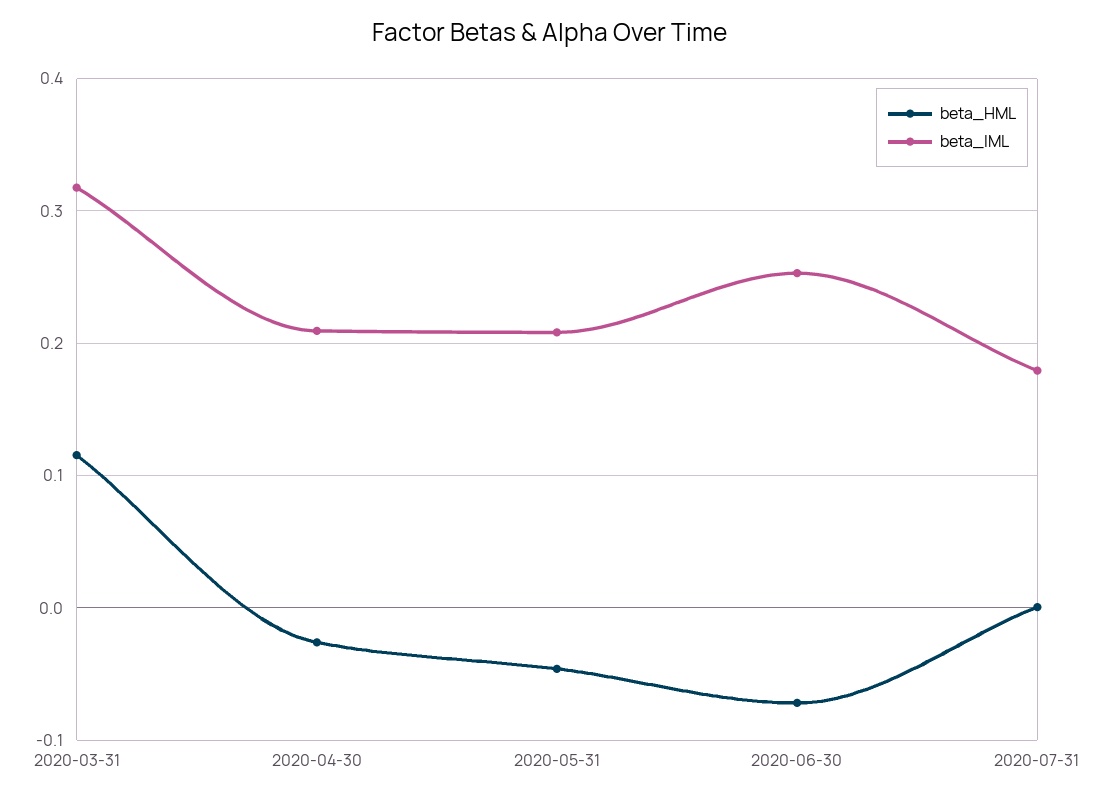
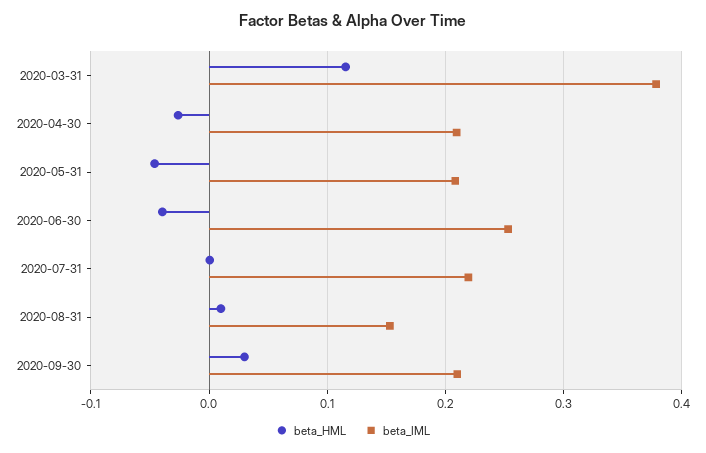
beta_IML, 2020-03-31: 0.32 -> 0.38
beta_HML, 2020-06-30: -0.07 -> -0.04
beta_IML, 2020-07-31: 0.18 -> 0.22
beta_HML, 2020-08-31: none -> 0.01
beta_IML, 2020-08-31: none -> 0.15
beta_HML, 2020-09-30: none -> 0.03
beta_IML, 2020-09-30: none -> 0.21

